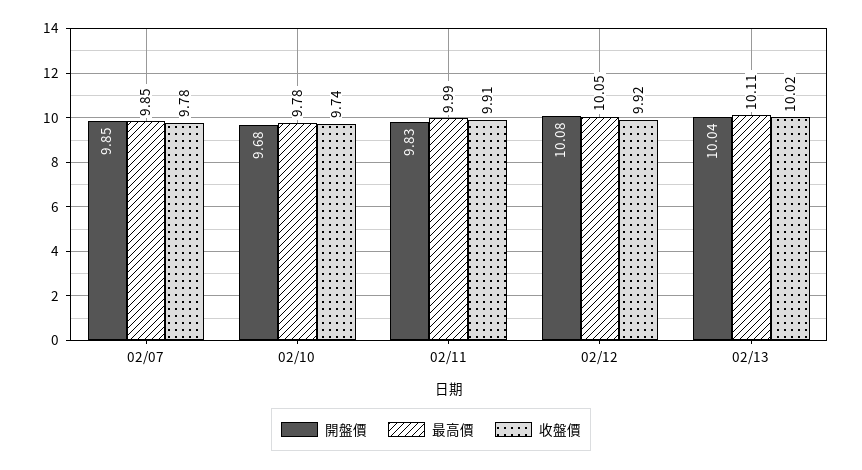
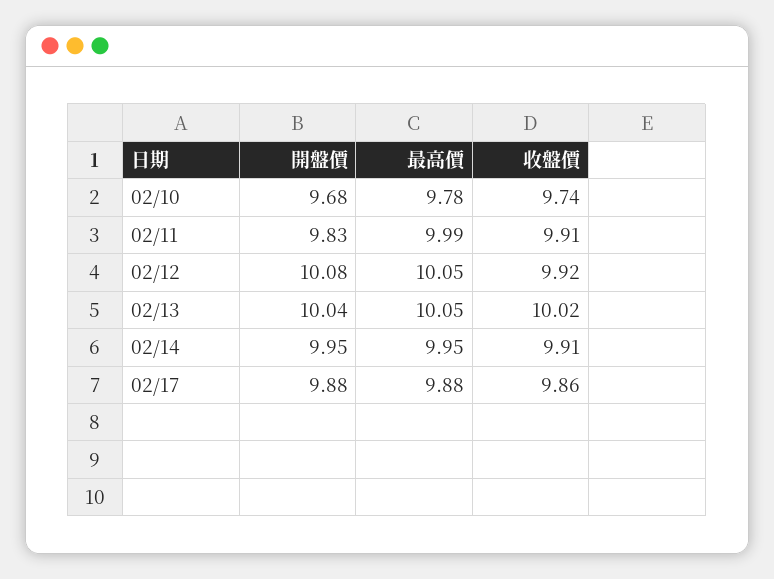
開盤價, 02/07: 9.85 -> none
最高價, 02/07: 9.85 -> none
收盤價, 02/07: 9.78 -> none
最高價, 02/13: 10.11 -> 10.05
開盤價, 02/14: none -> 9.95
最高價, 02/14: none -> 9.95
收盤價, 02/14: none -> 9.91
開盤價, 02/17: none -> 9.88
最高價, 02/17: none -> 9.88
收盤價, 02/17: none -> 9.86

